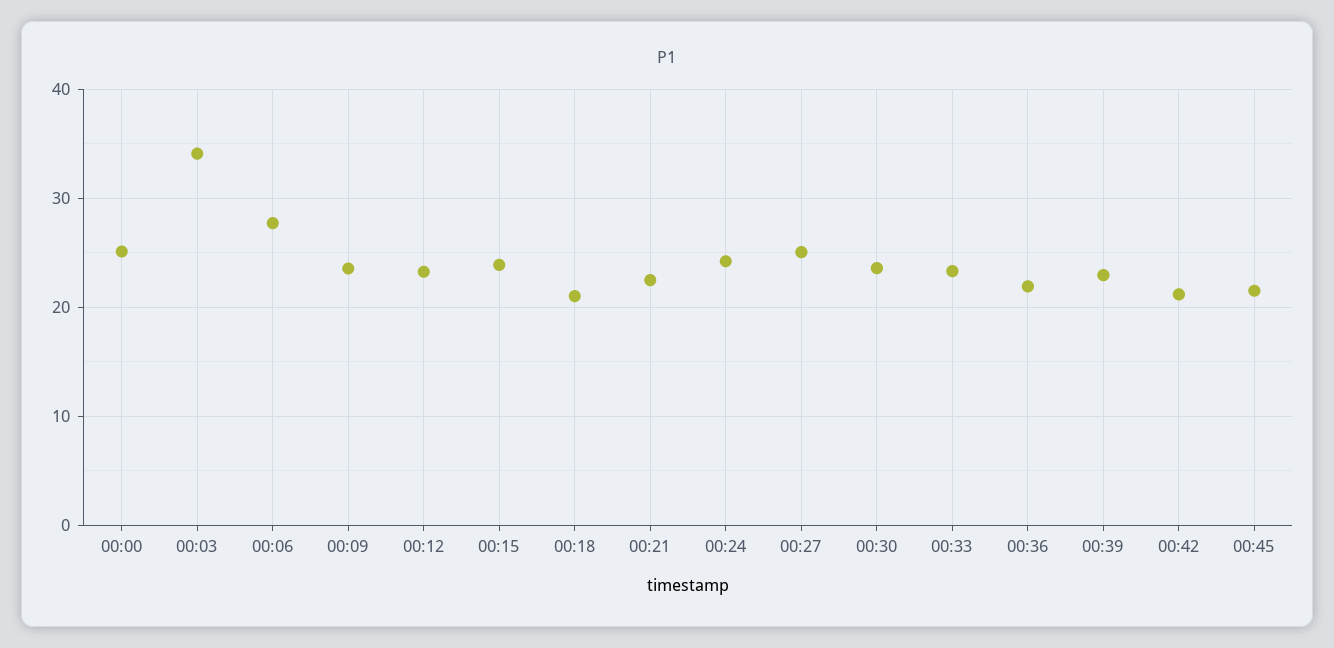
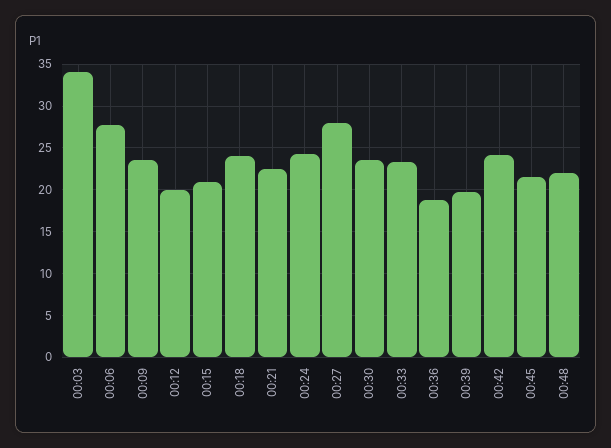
00:00: 25 -> none
00:12: 23 -> 20
00:15: 24 -> 21
00:18: 21 -> 24
00:27: 25 -> 28
00:36: 22 -> 19
00:39: 23 -> 20
00:42: 21 -> 24
00:48: none -> 22

